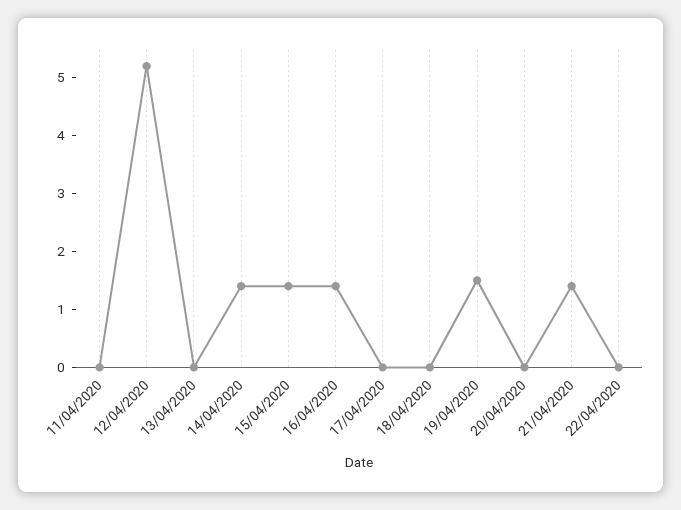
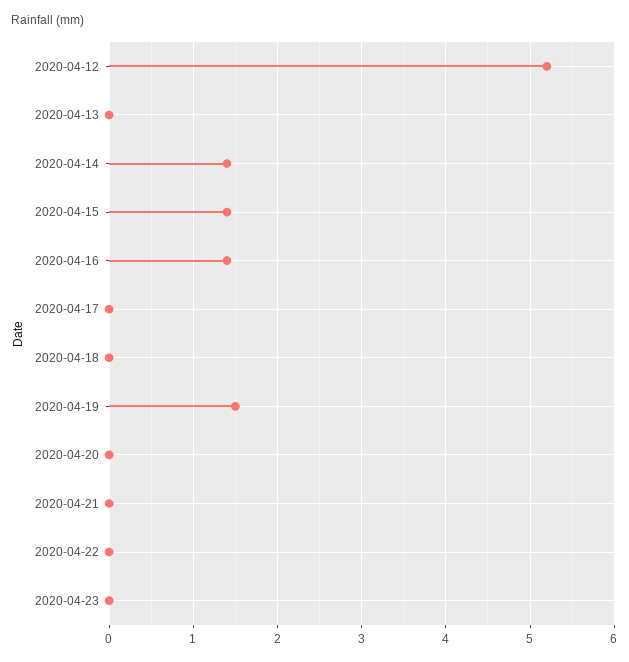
11/04/2020: 0 -> none
21/04/2020: 1.5 -> 0
2020-04-23: none -> 0

